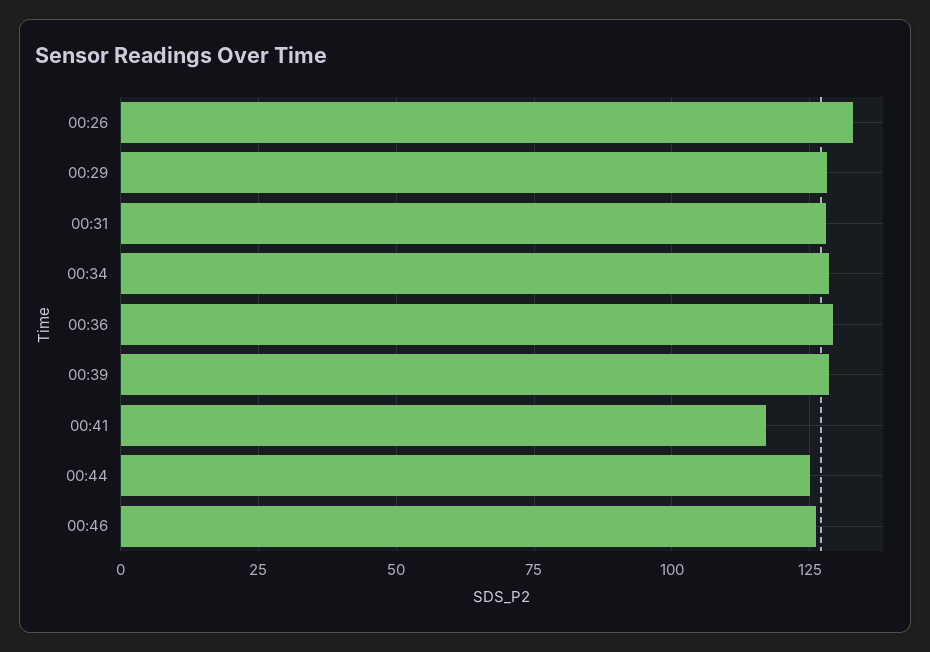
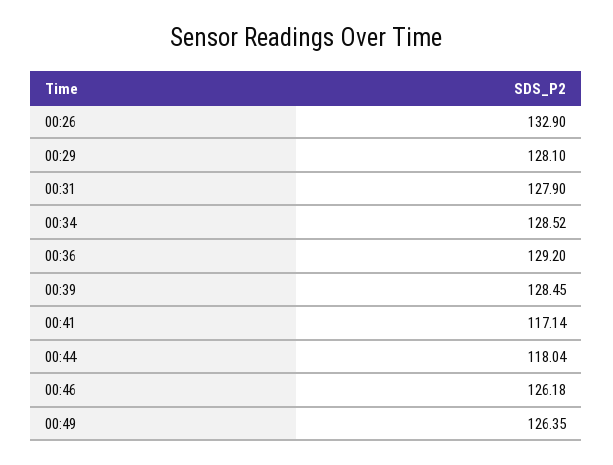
00:44: 125 -> 118.04
00:49: none -> 126.35

